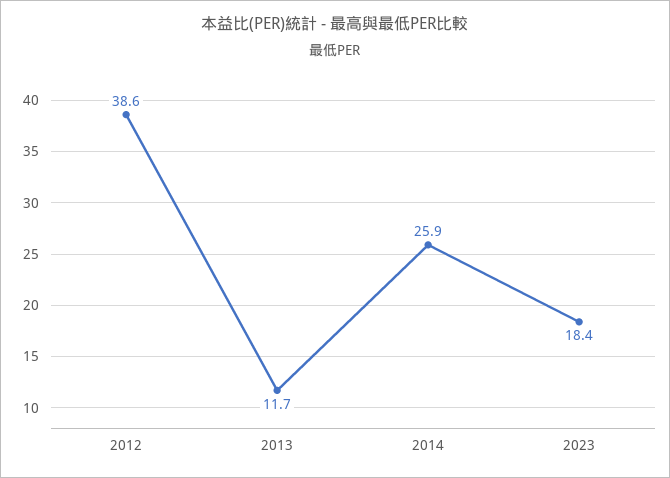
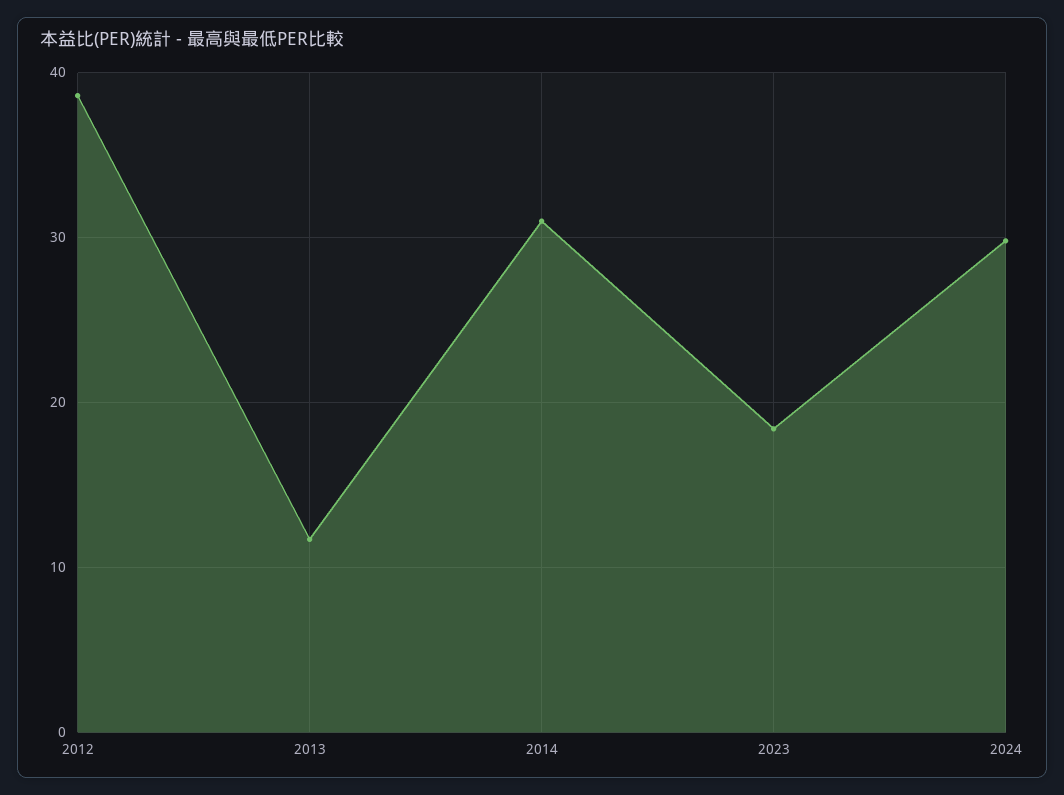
2014: 25.9 -> 31
2024: none -> 30

